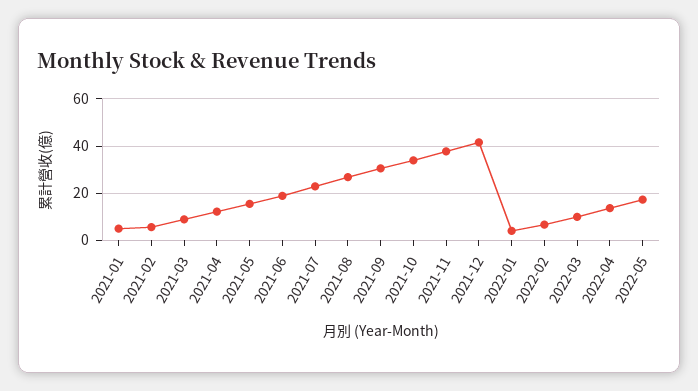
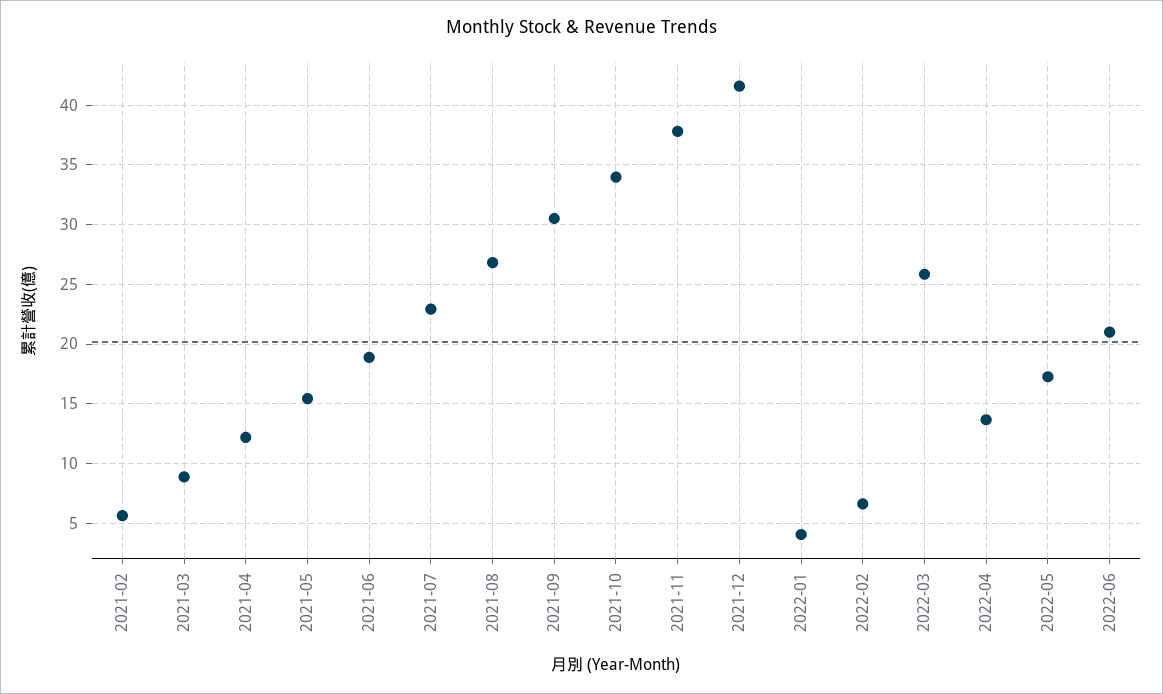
2021-01: 5 -> none
2022-03: 10 -> 26
2022-06: none -> 21

